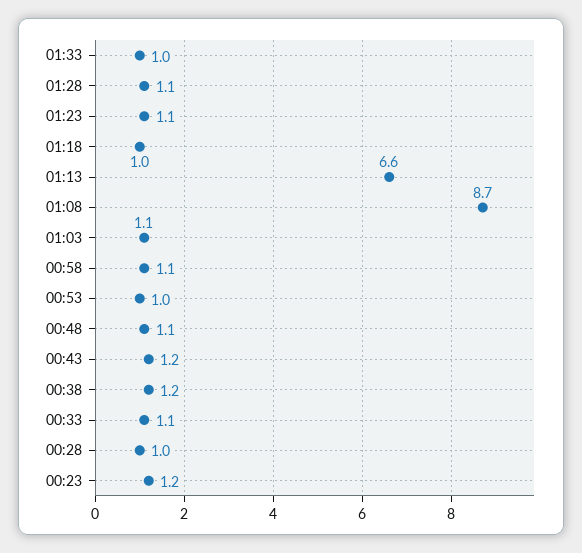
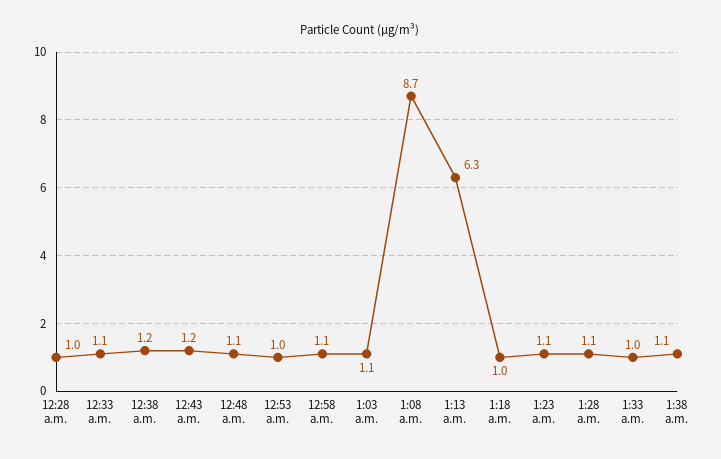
01:13: 6.6 -> 6.3
00:23: 1.2 -> none
1:38 a.m.: none -> 1.1

